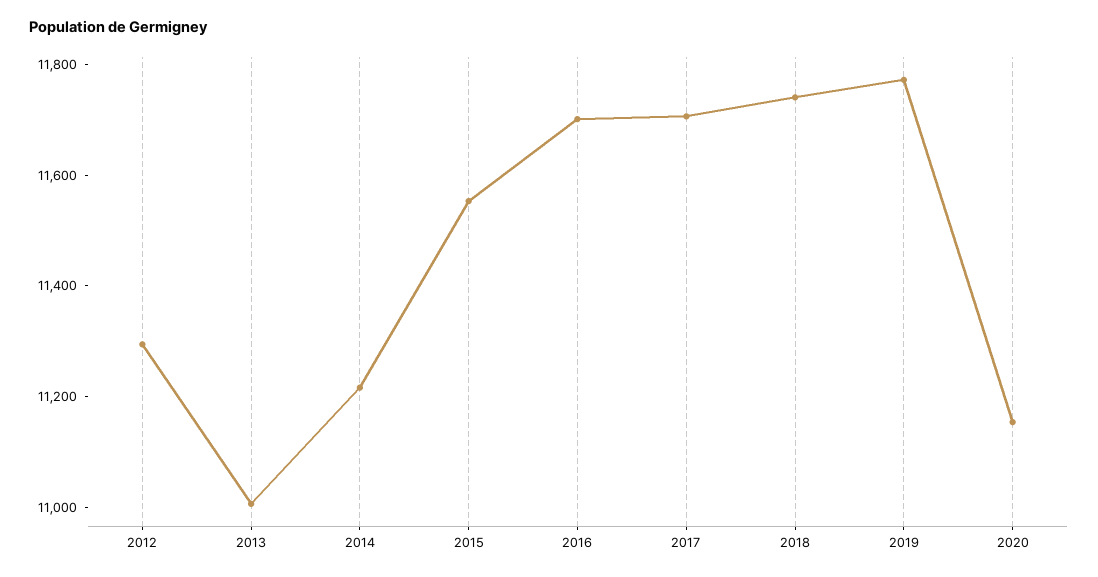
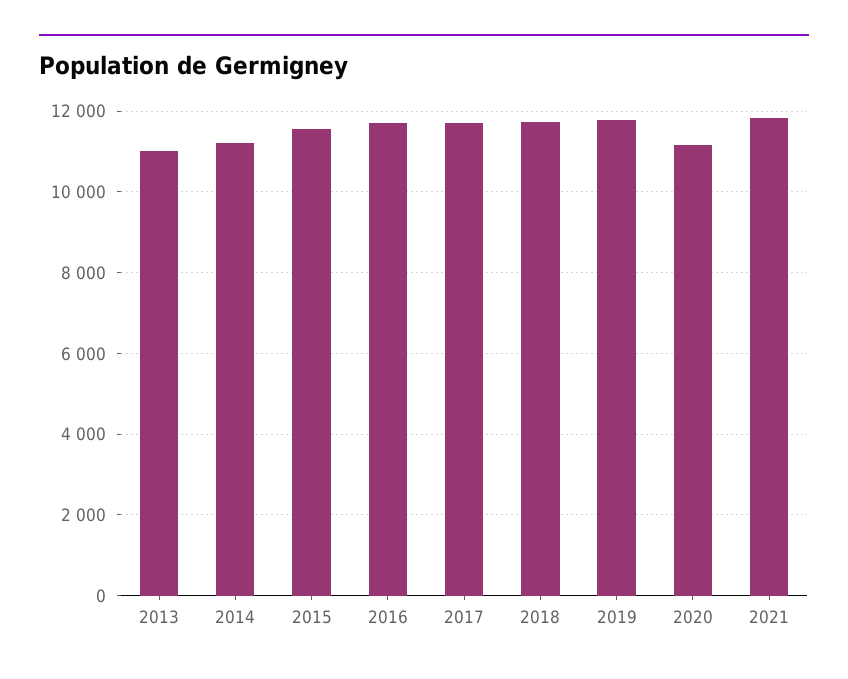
2012: 11300 -> none
2021: none -> 11800

